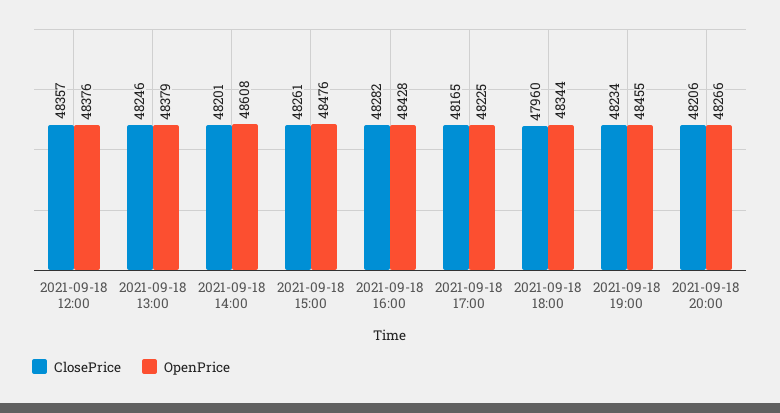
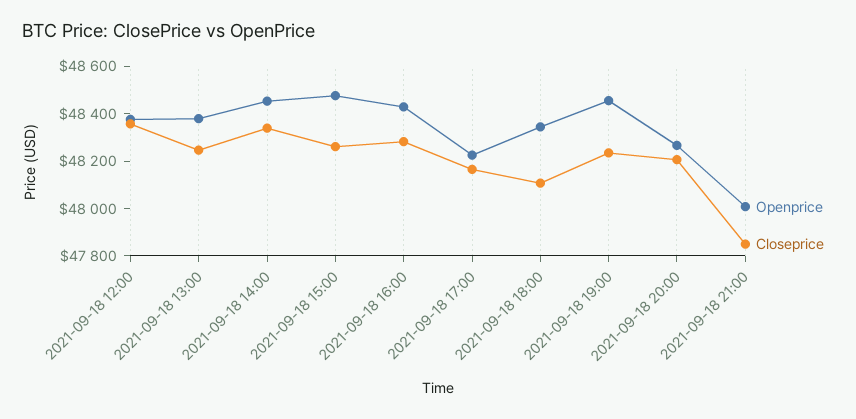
ClosePrice, 2021-09-18 14:00: 48201 -> 48350
OpenPrice, 2021-09-18 14:00: 48608 -> 48450
ClosePrice, 2021-09-18 18:00: 47960 -> 48100
OpenPrice, 2021-09-18 21:00: none -> 48000
ClosePrice, 2021-09-18 21:00: none -> 47850

